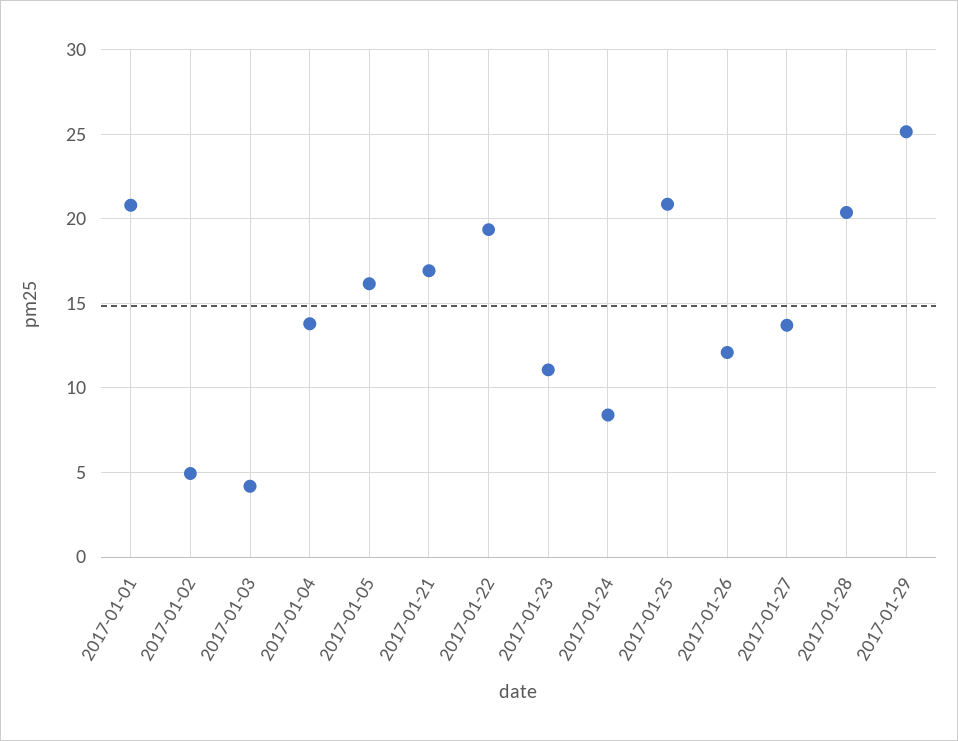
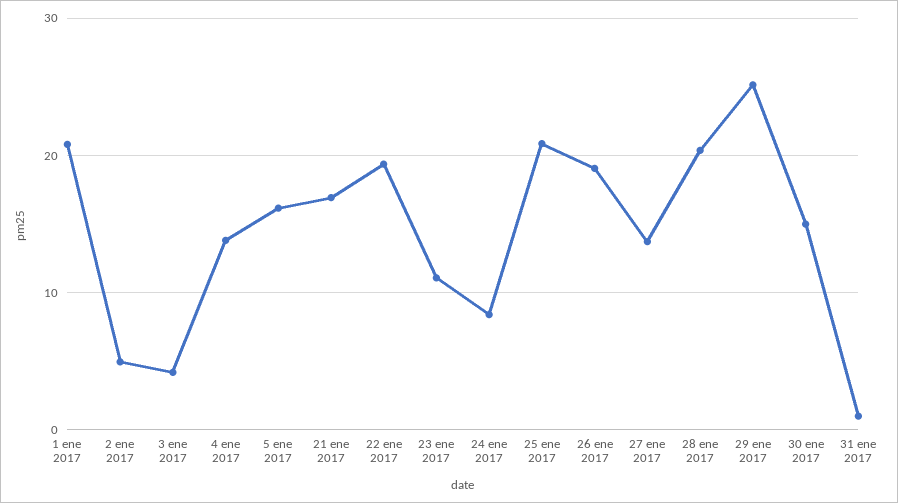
2017-01-26: 12 -> 19
30 ene 2017: none -> 15
31 ene 2017: none -> 1

